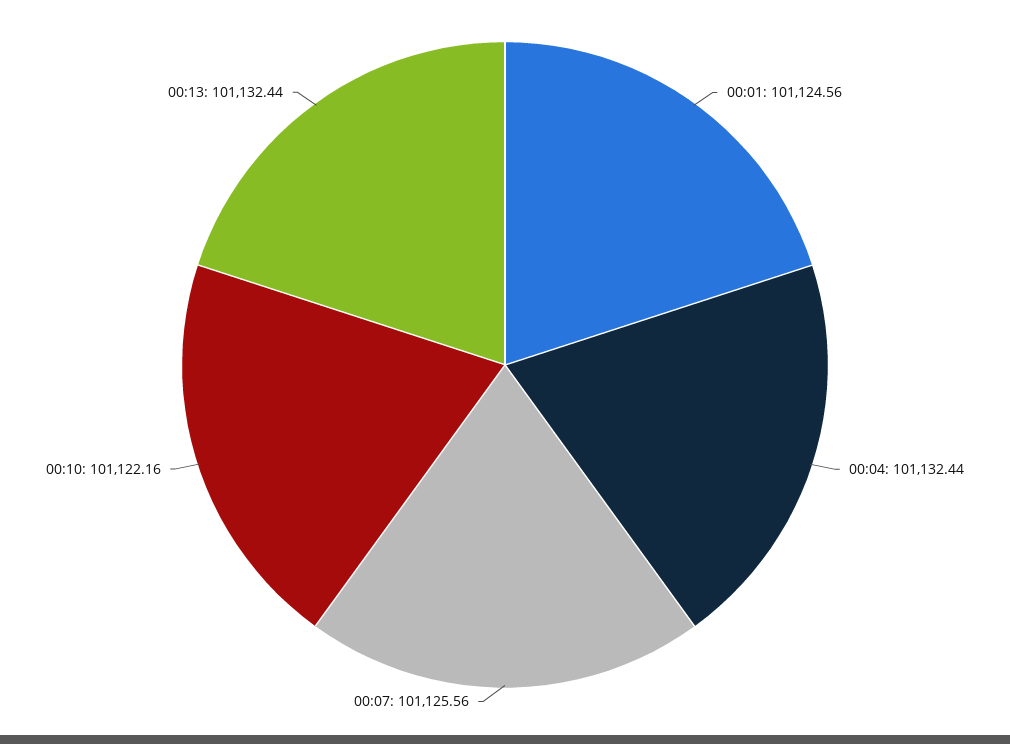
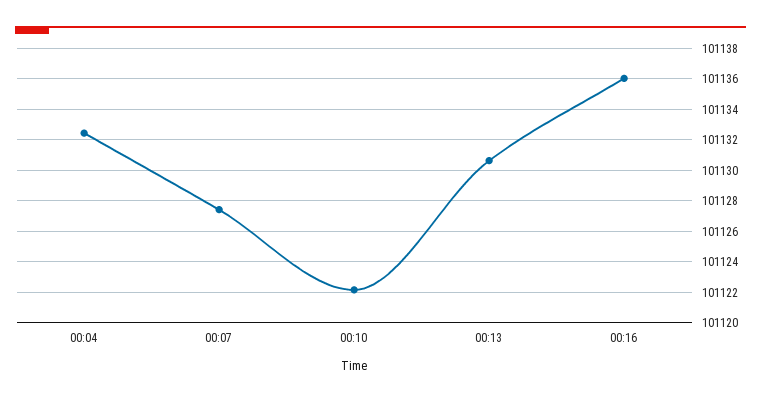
00:01: 101124.56 -> none
00:07: 101125.56 -> 101127.5
00:13: 101132.44 -> 101130.5
00:16: none -> 101136

